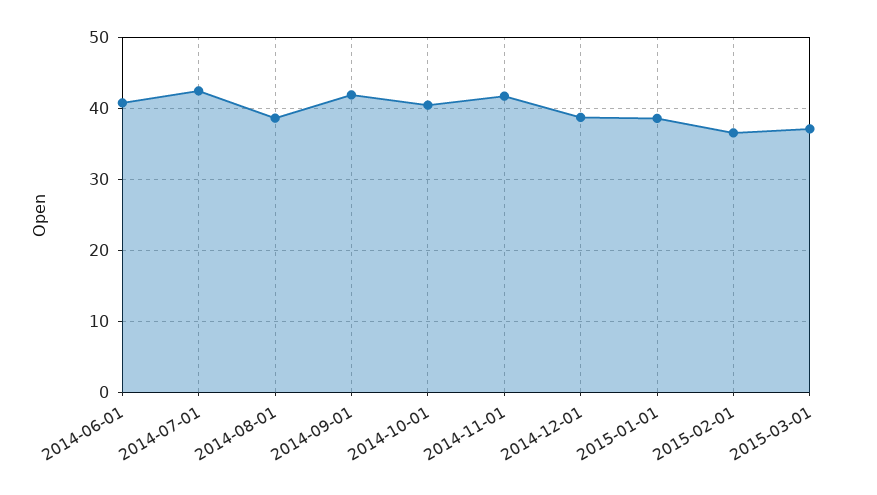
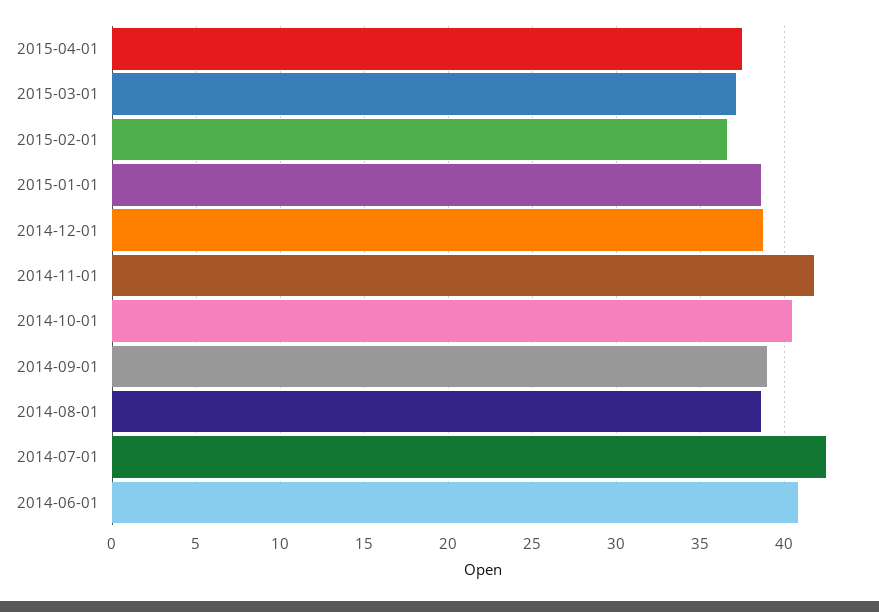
2014-09-01: 42 -> 39
2015-04-01: none -> 37.5

